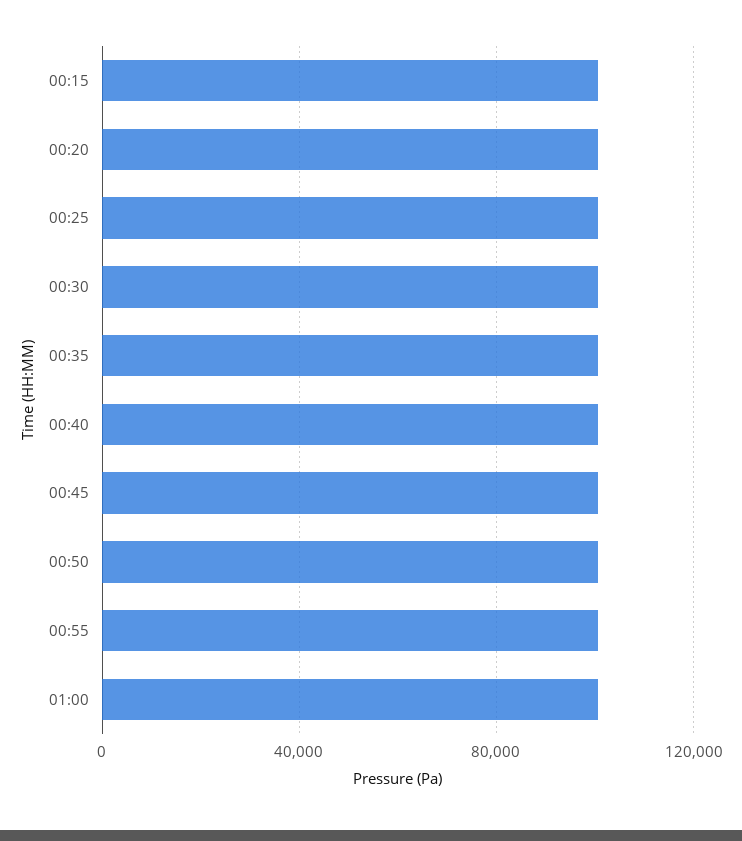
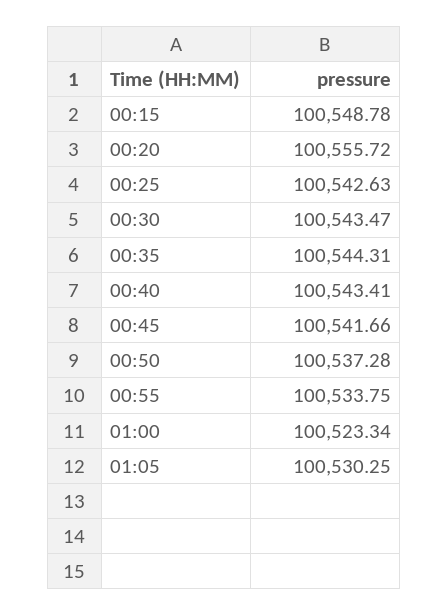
01:05: none -> 100530.25

